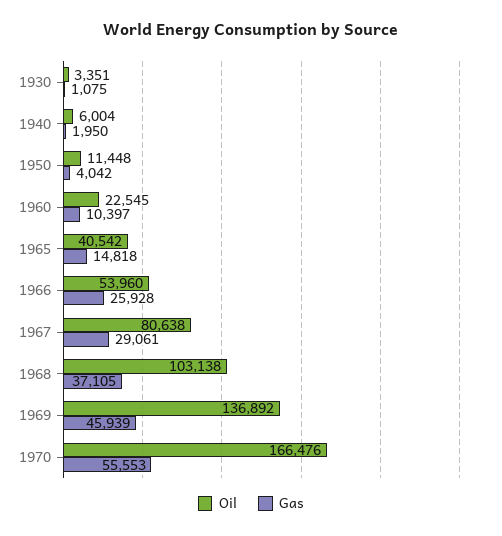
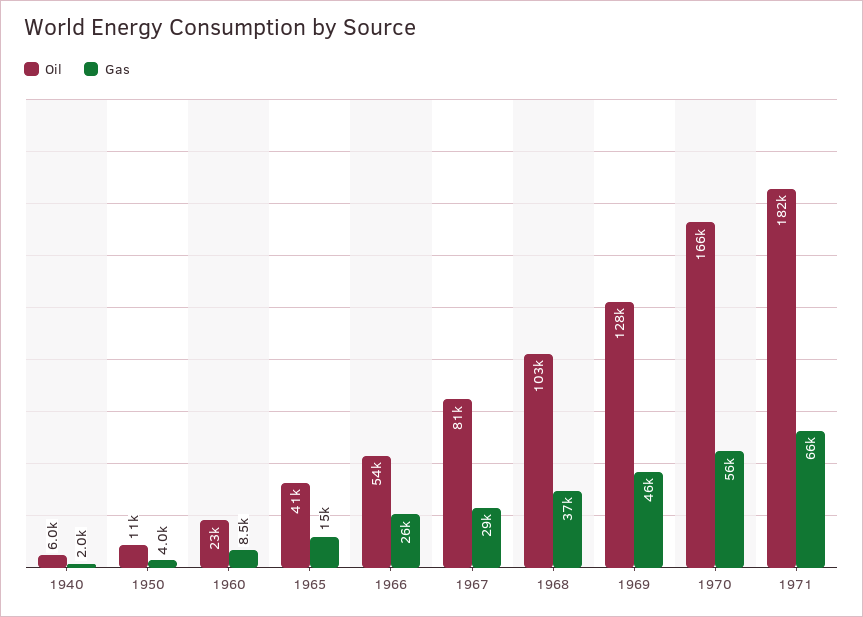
Oil, 1930: 3351 -> none
Gas, 1930: 1075 -> none
Gas, 1960: 10397 -> 8500
Oil, 1969: 136892 -> 128000
Oil, 1971: none -> 182000
Gas, 1971: none -> 66000

